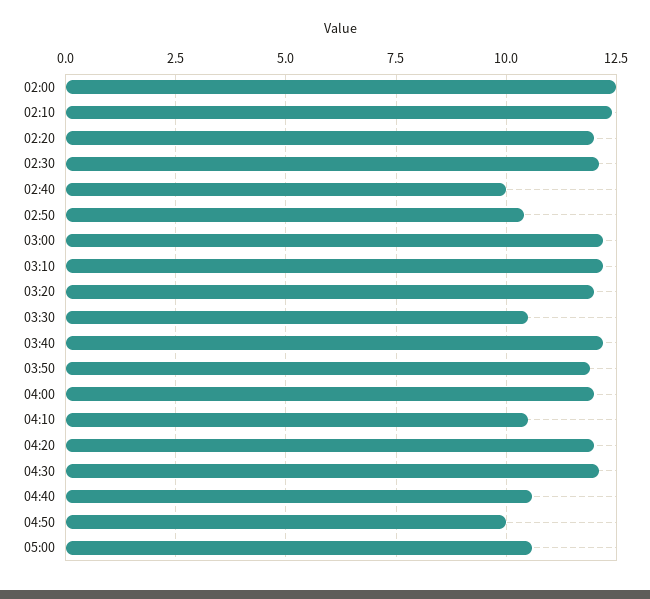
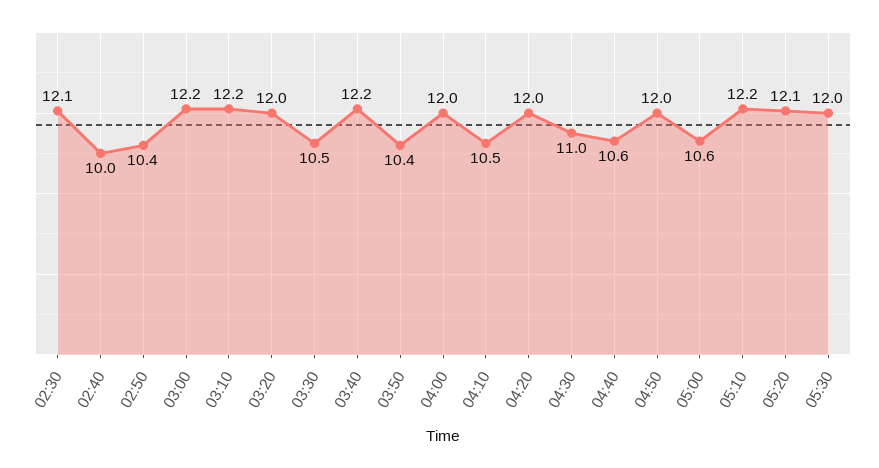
02:00: 12.5 -> none
02:10: 12.5 -> none
02:20: 12 -> none
03:50: 12 -> 10.4
04:30: 12 -> 11
04:50: 10 -> 12
05:10: none -> 12.2
05:20: none -> 12.1
05:30: none -> 12

